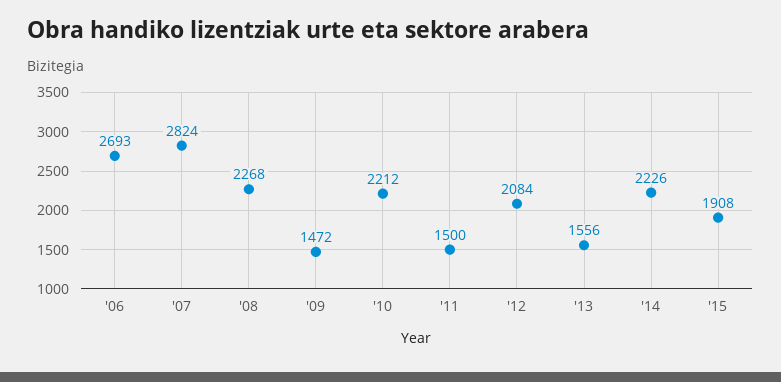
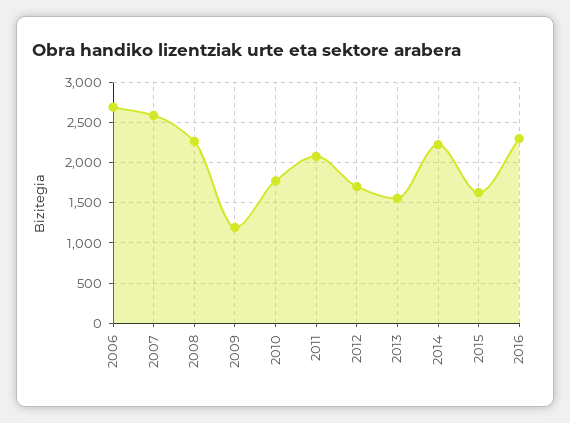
'07: 2824 -> 2600
'09: 1472 -> 1200
'10: 2212 -> 1800
'11: 1500 -> 2100
'12: 2084 -> 1700
'15: 1908 -> 1600
2016: none -> 2300

